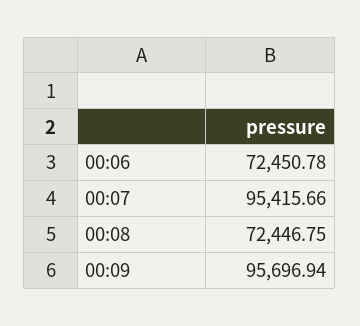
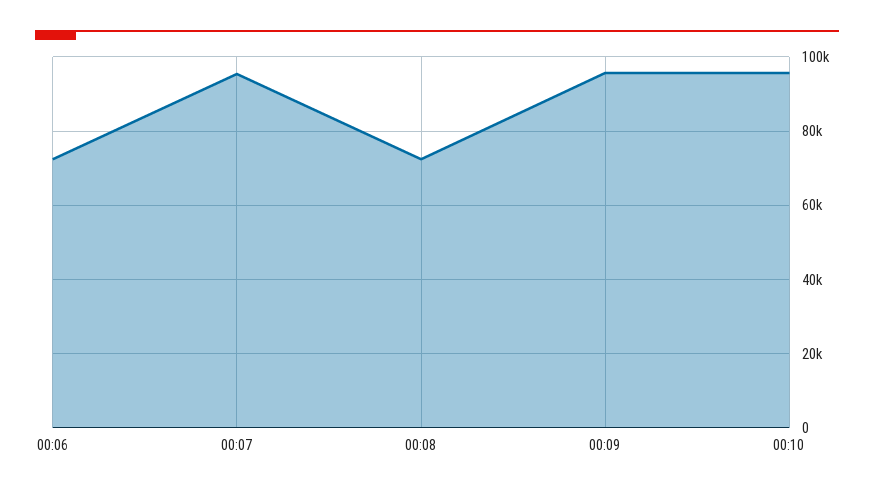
00:10: none -> 96000

